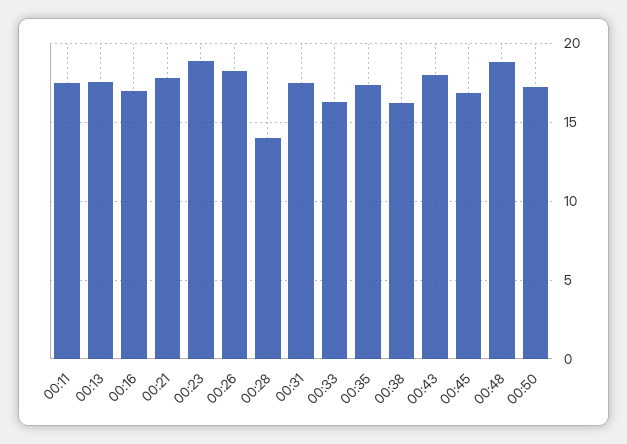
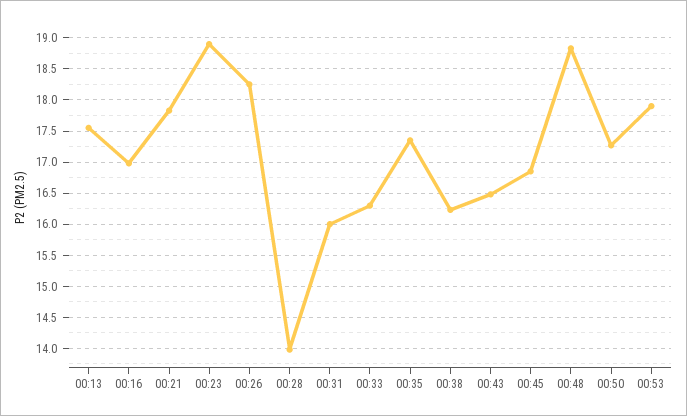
00:11: 17.5 -> none
00:31: 17.5 -> 16
00:43: 18 -> 16.5
00:53: none -> 17.9

